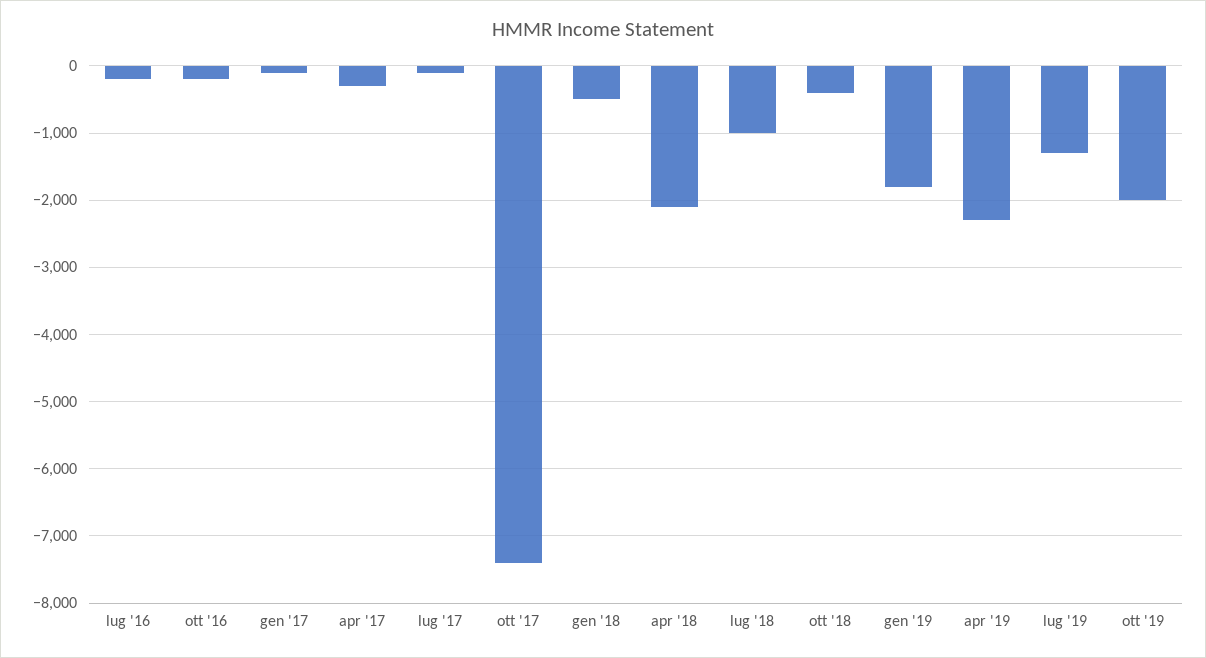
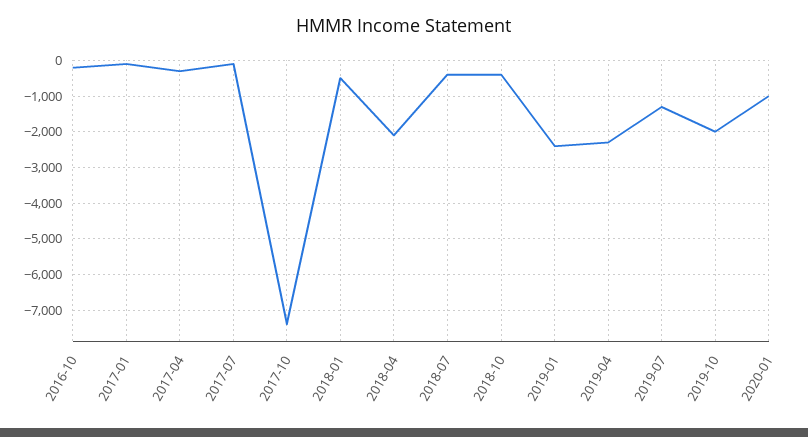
lug '16: -200 -> none
lug '18: -1000 -> -400
gen '19: -1800 -> -2400
2020-01: none -> -1000

